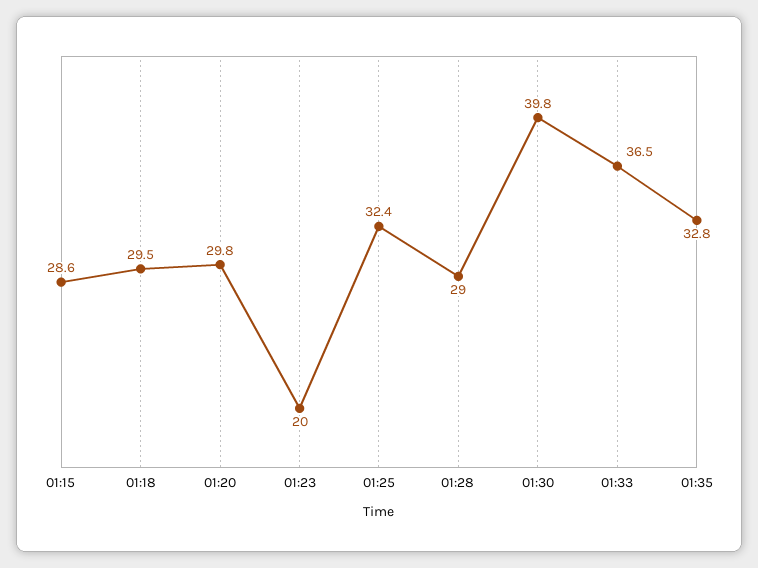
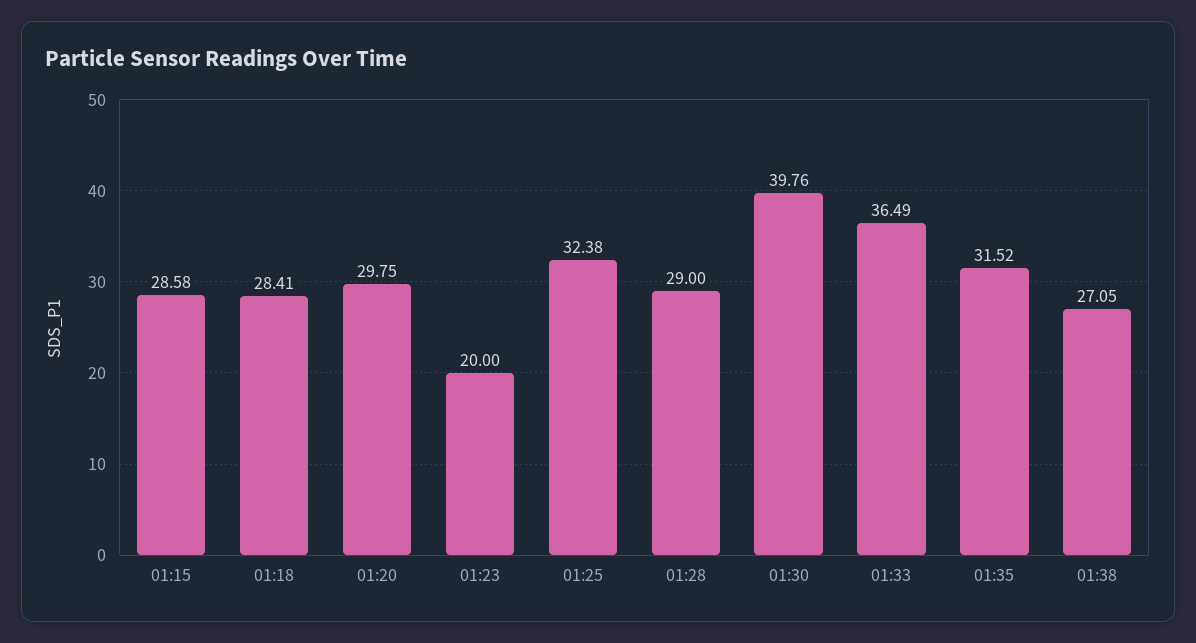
01:18: 29.5 -> 28.41
01:35: 32.8 -> 31.52
01:38: none -> 27.05

